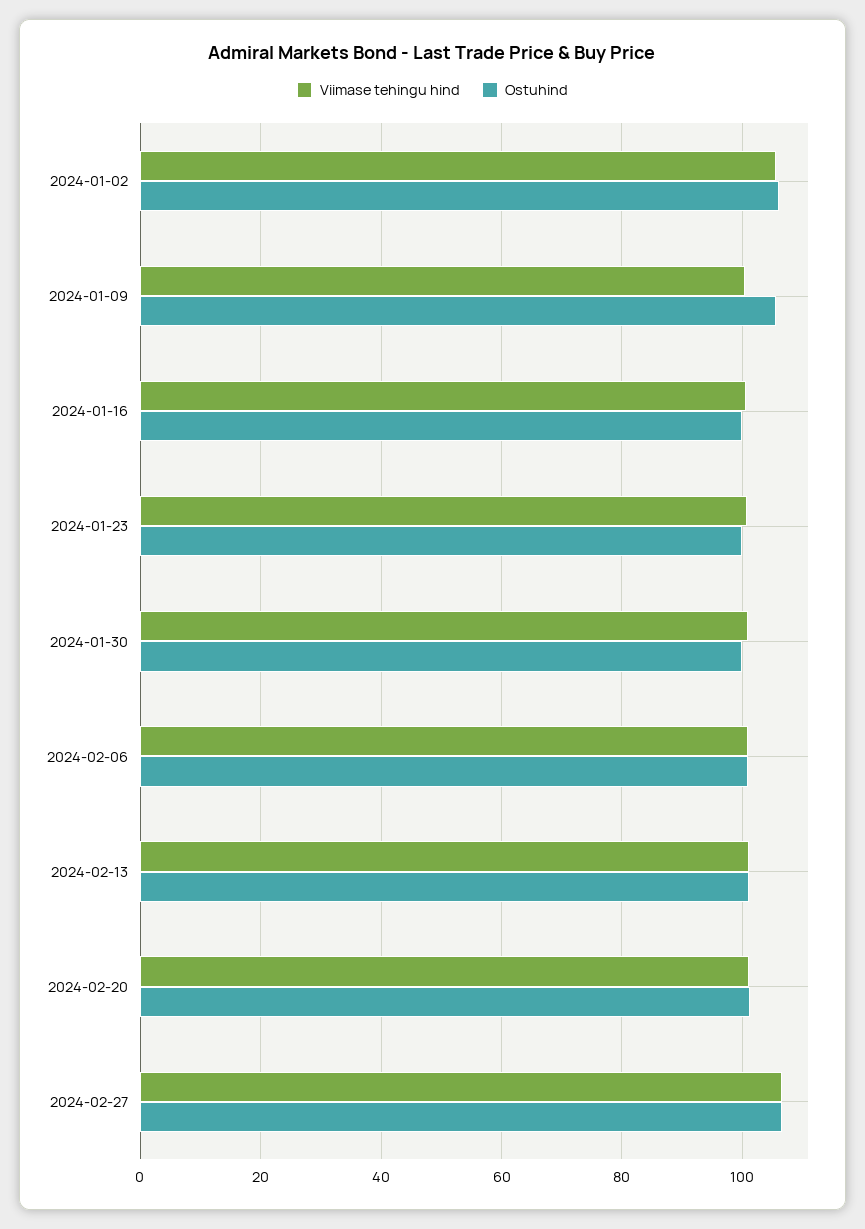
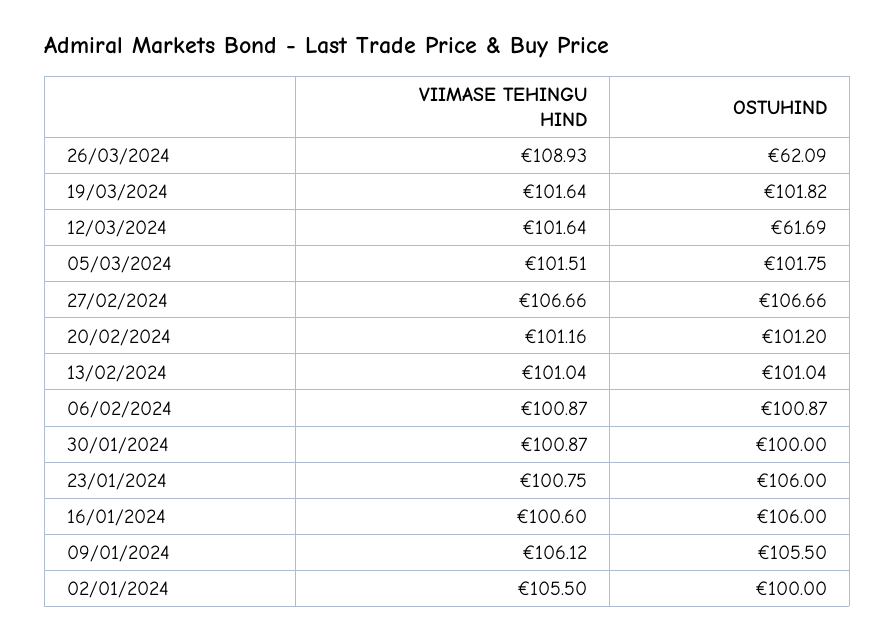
Ostuhind, 2024-01-02: 106 -> 100
Viimase tehingu hind, 2024-01-09: 100 -> 106.12
Ostuhind, 2024-01-16: 100 -> 106
Ostuhind, 2024-01-23: 100 -> 106
Viimase tehingu hind, 26/03/2024: none -> 108.93
Ostuhind, 26/03/2024: none -> 62.09
Viimase tehingu hind, 19/03/2024: none -> 101.64
Ostuhind, 19/03/2024: none -> 101.82
Viimase tehingu hind, 12/03/2024: none -> 101.64
Ostuhind, 12/03/2024: none -> 61.69
Viimase tehingu hind, 05/03/2024: none -> 101.51
Ostuhind, 05/03/2024: none -> 101.75

